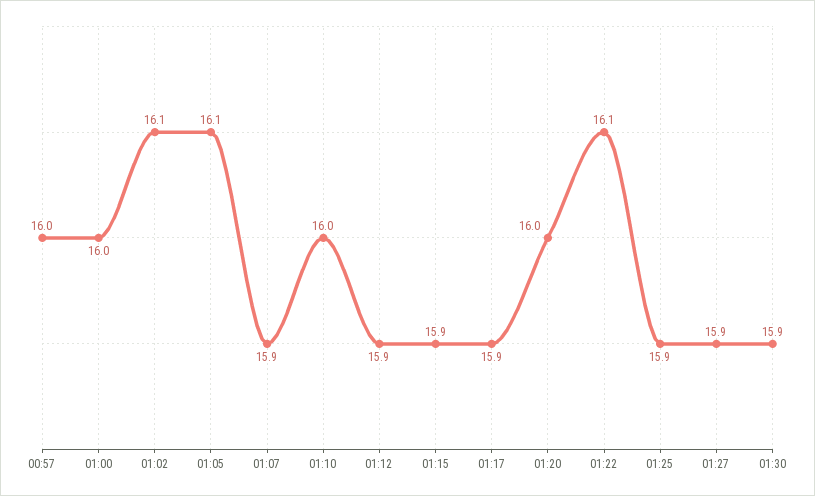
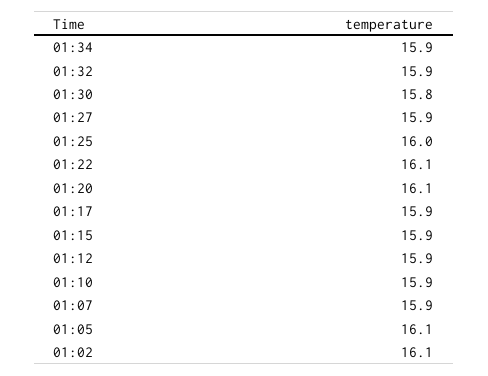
00:57: 16 -> none
01:00: 16 -> none
01:10: 16 -> 15.9
01:20: 16 -> 16.1
01:25: 15.9 -> 16
01:30: 15.9 -> 15.8
01:34: none -> 15.9
01:32: none -> 15.9

